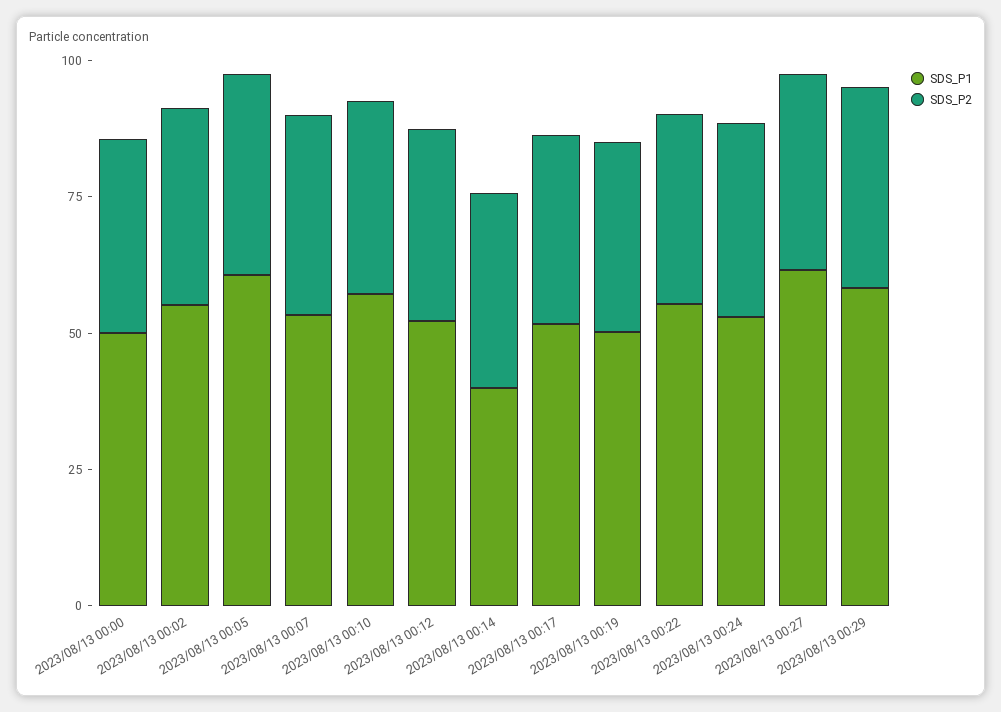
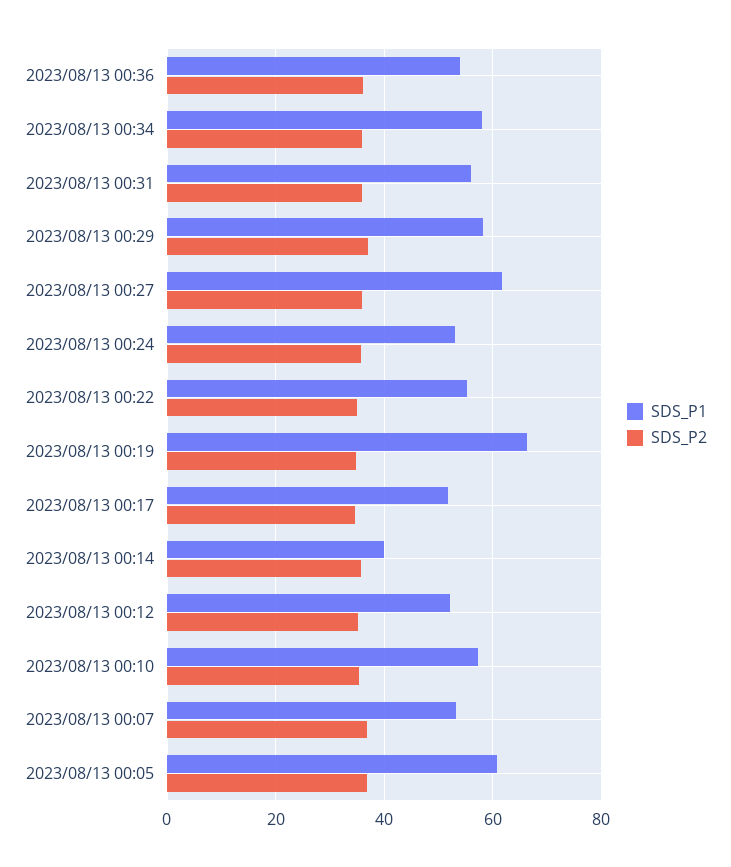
SDS_P1, 2023/08/13 00:00: 50 -> none
SDS_P2, 2023/08/13 00:00: 35 -> none
SDS_P1, 2023/08/13 00:02: 55 -> none
SDS_P2, 2023/08/13 00:02: 35 -> none
SDS_P1, 2023/08/13 00:19: 50 -> 66
SDS_P1, 2023/08/13 00:36: none -> 54
SDS_P2, 2023/08/13 00:36: none -> 36
SDS_P1, 2023/08/13 00:34: none -> 58
SDS_P2, 2023/08/13 00:34: none -> 36
SDS_P1, 2023/08/13 00:31: none -> 56
SDS_P2, 2023/08/13 00:31: none -> 36

